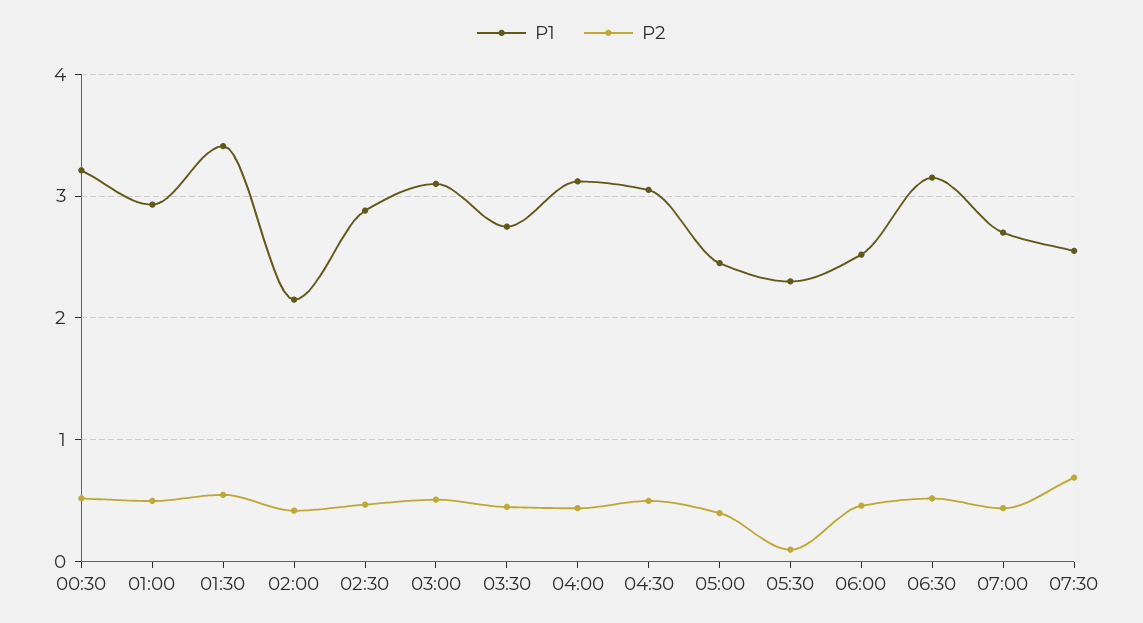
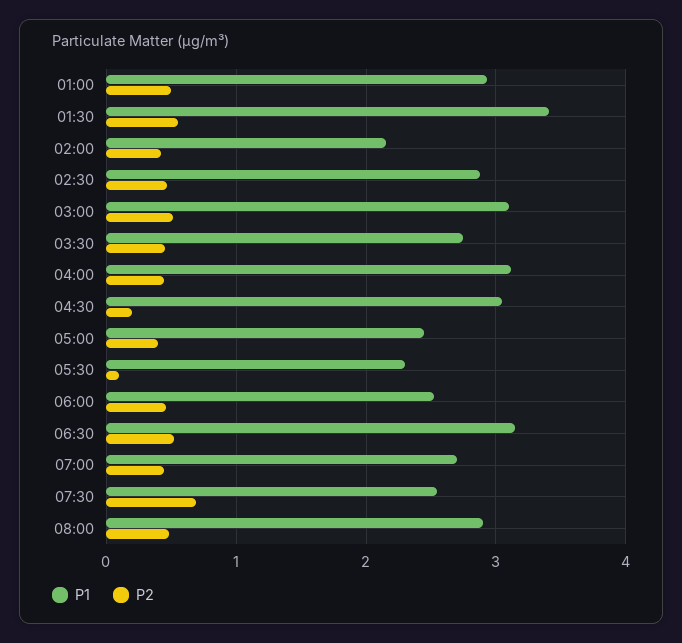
P1, 00:30: 3.2 -> none
P2, 00:30: 0.5 -> none
P2, 04:30: 0.5 -> 0.2
P1, 08:00: none -> 2.9
P2, 08:00: none -> 0.5

